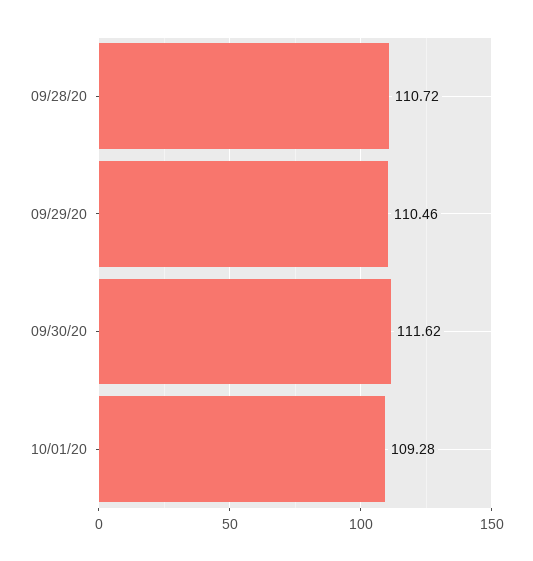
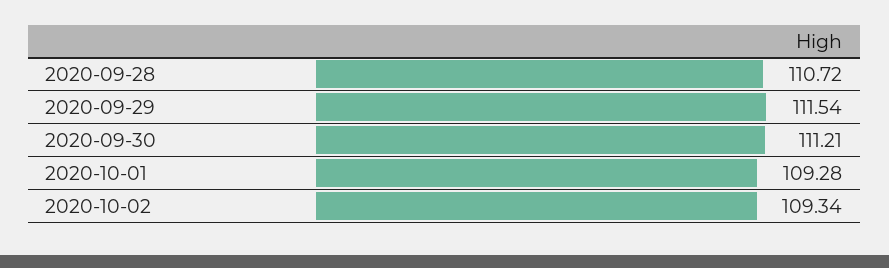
09/29/20: 110.46 -> 111.54
09/30/20: 111.62 -> 111.21
2020-10-02: none -> 109.34

